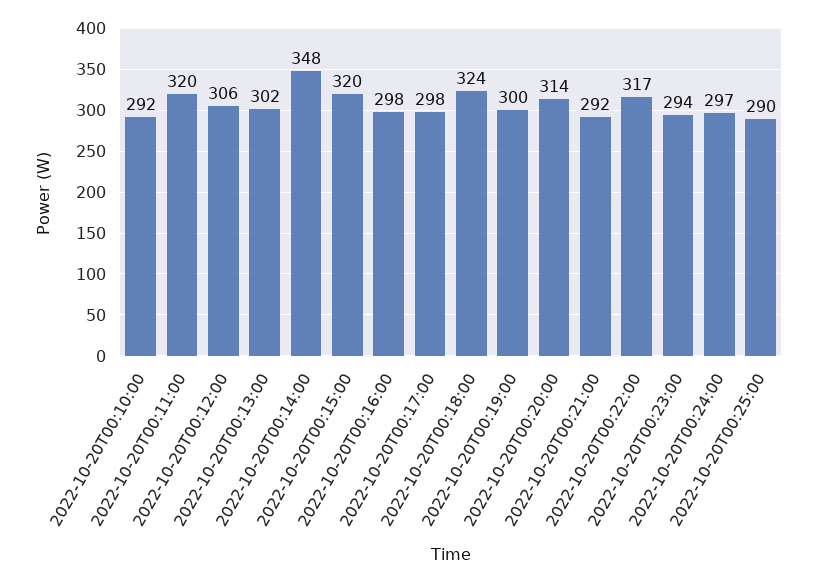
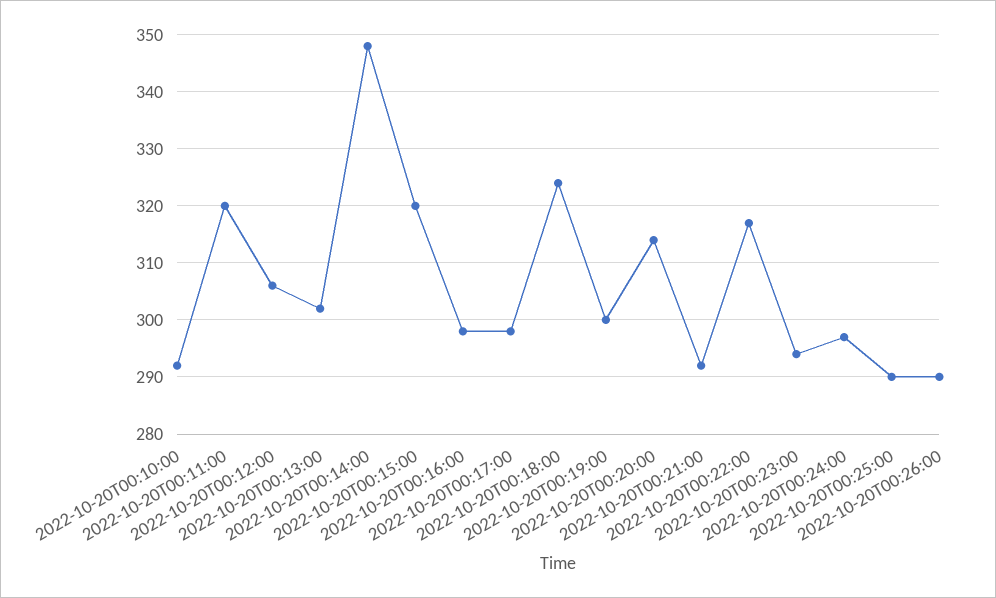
2022-10-20T00:26:00: none -> 290

